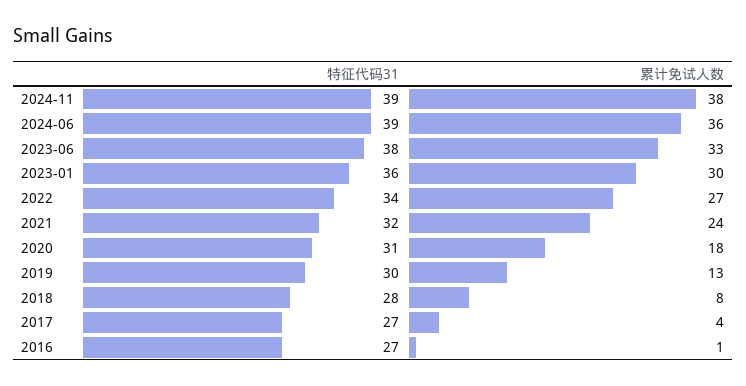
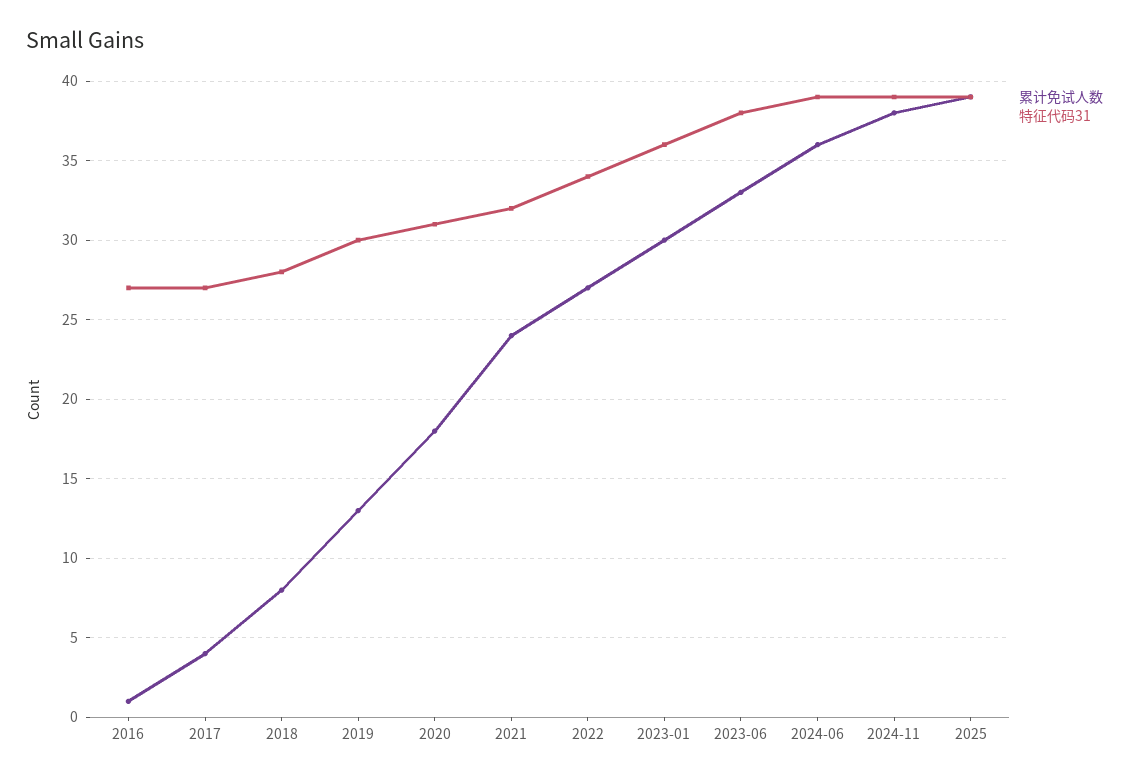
累计免试人数, 2025: none -> 39
特征代码31, 2025: none -> 39

